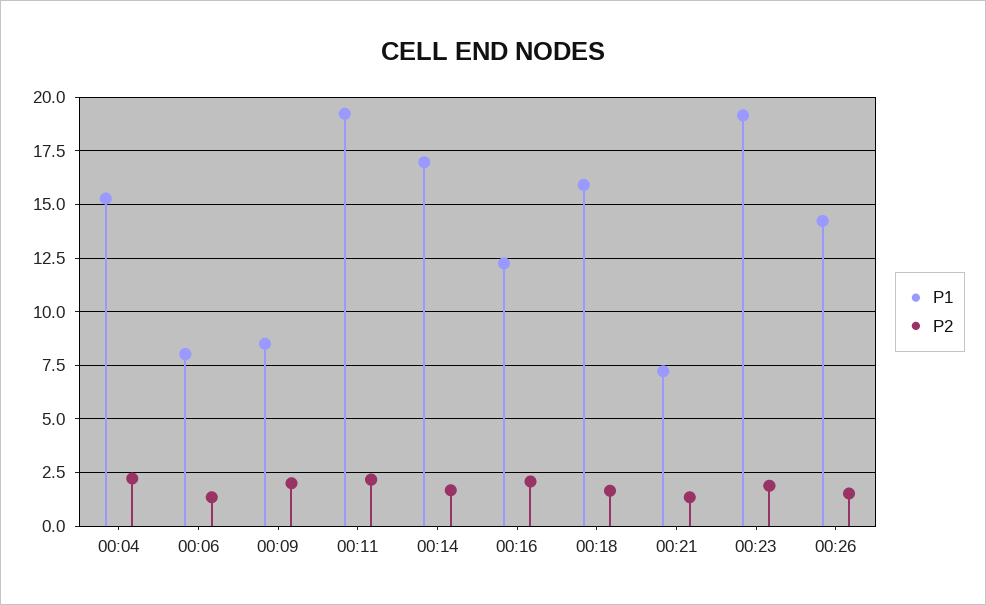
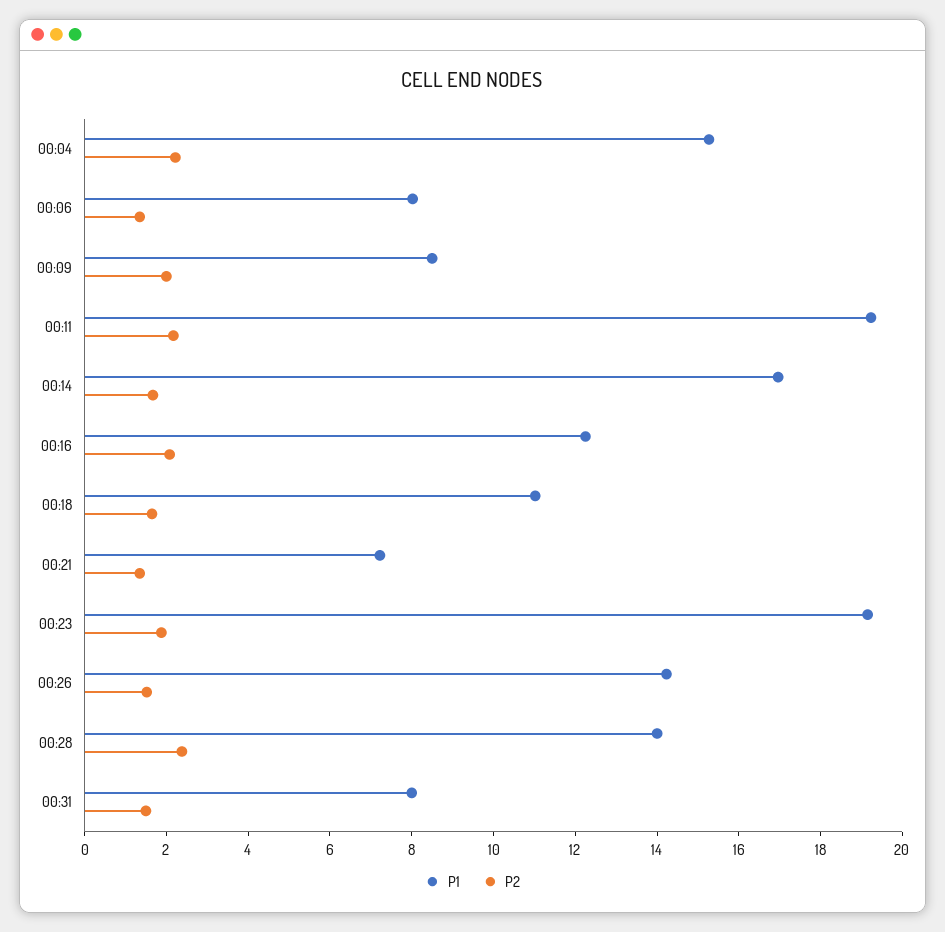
P1, 00:18: 16 -> 11
P1, 00:28: none -> 14
P2, 00:28: none -> 2.5
P1, 00:31: none -> 8
P2, 00:31: none -> 1.5

